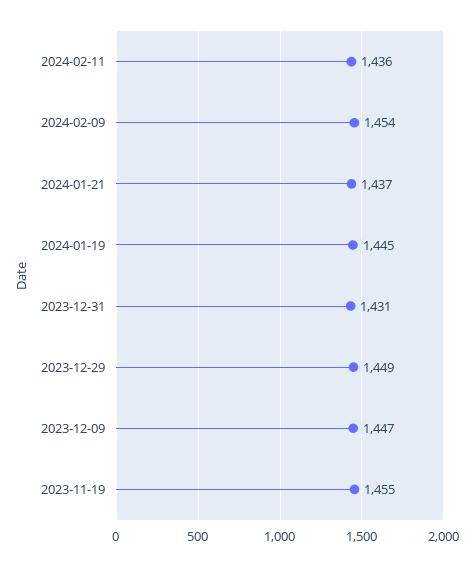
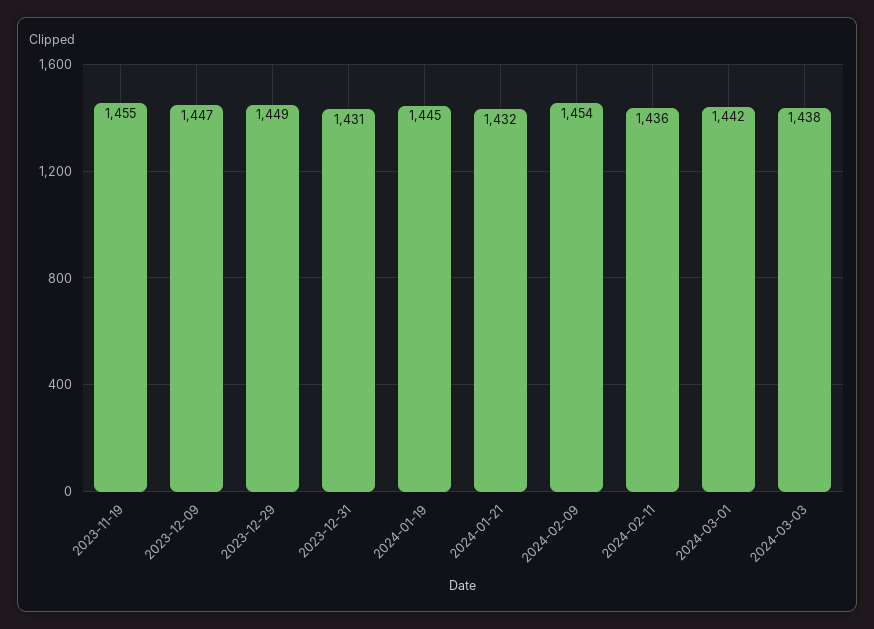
2024-01-21: 1437 -> 1432
2024-03-01: none -> 1442
2024-03-03: none -> 1438

